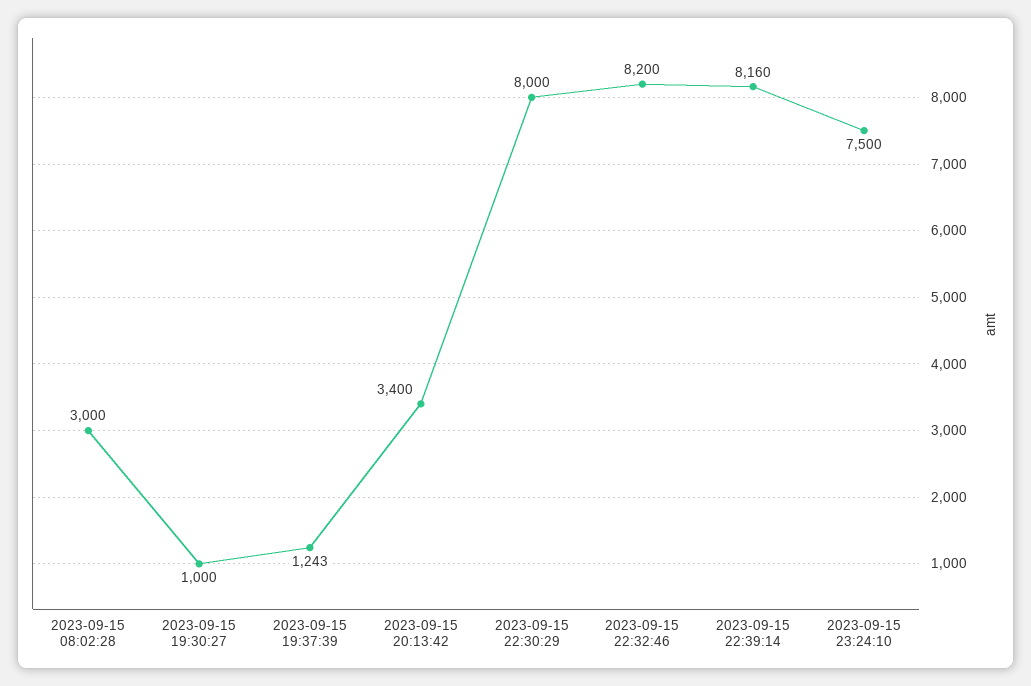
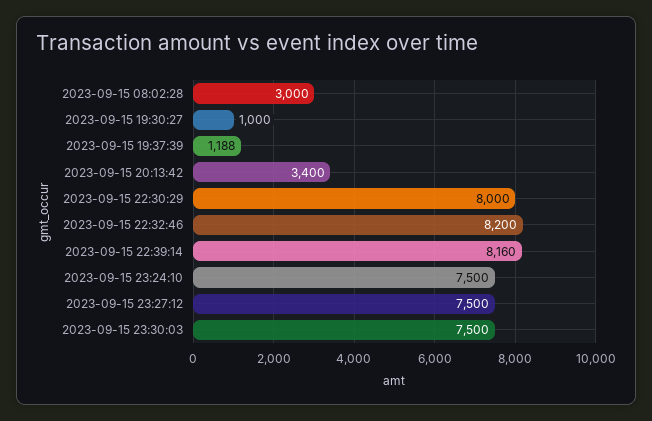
2023-09-15 19:37:39: 1243 -> 1188
2023-09-15 23:27:12: none -> 7500
2023-09-15 23:30:03: none -> 7500

